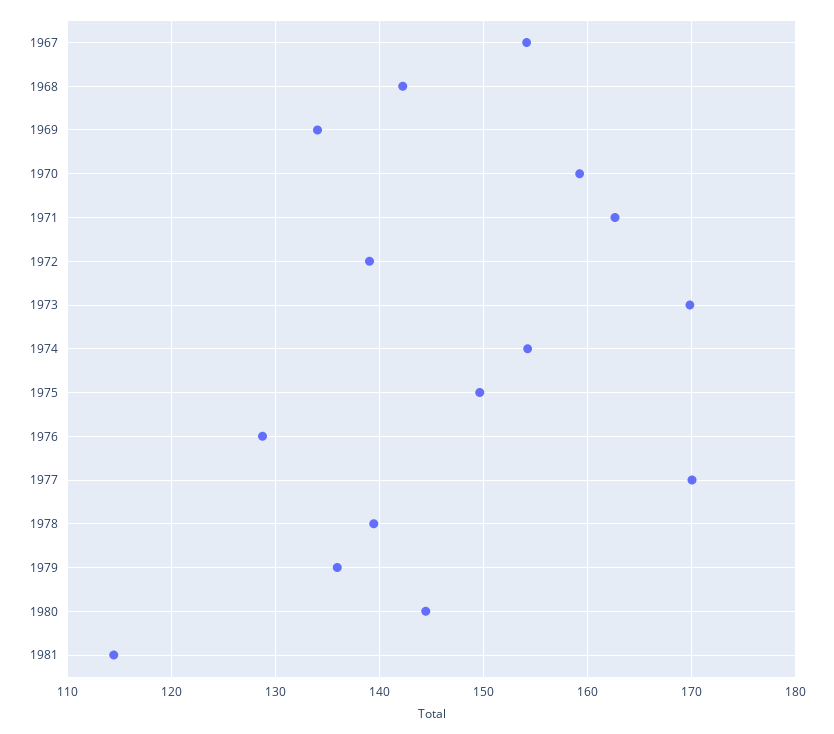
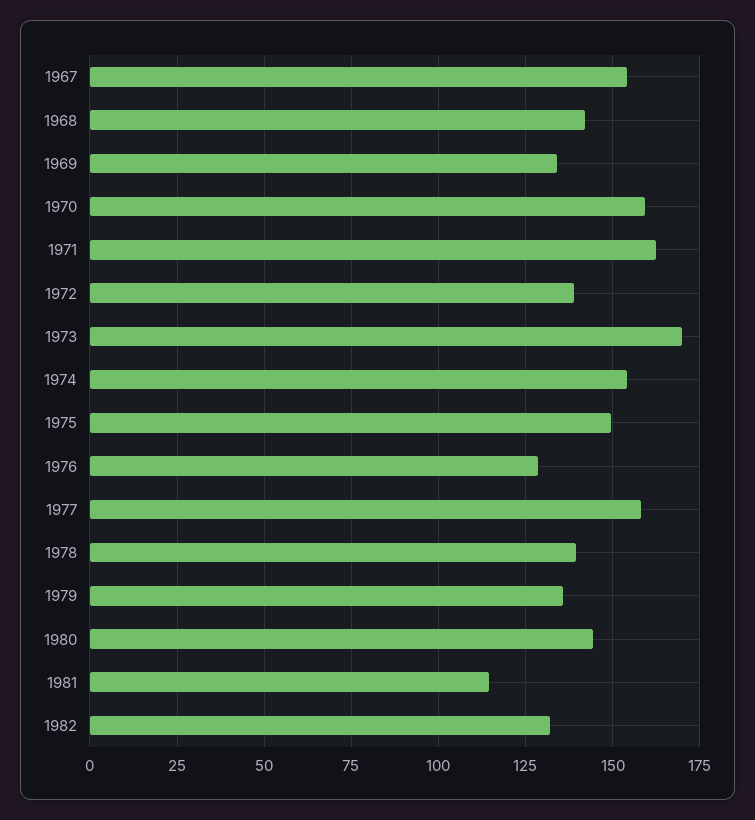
1977: 170 -> 157.5
1982: none -> 132.5

